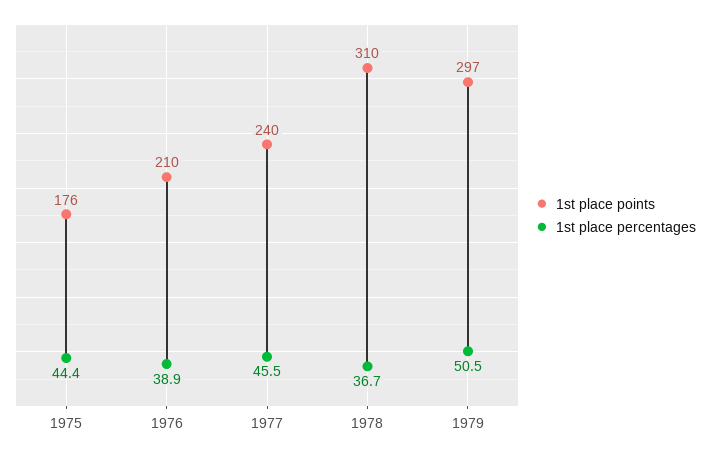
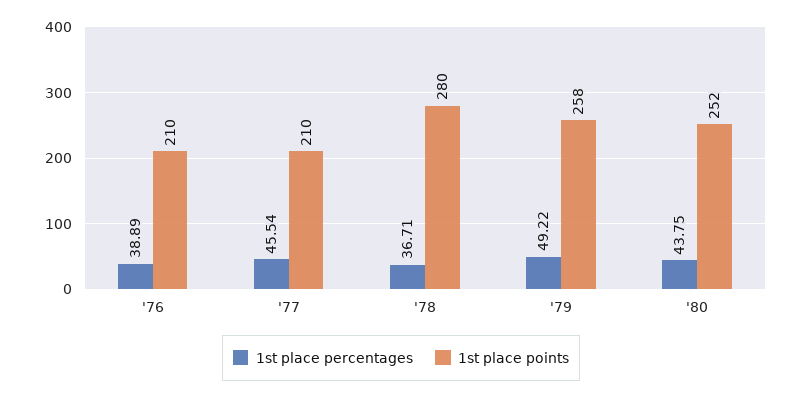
1st place points, 1975: 176 -> none
1st place percentages, 1975: 44.4 -> none
1st place points, 1977: 240 -> 210
1st place points, 1978: 310 -> 280
1st place points, 1979: 297 -> 258
1st place percentages, 1979: 50.5 -> 49.22
1st place percentages, '80: none -> 43.75
1st place points, '80: none -> 252

